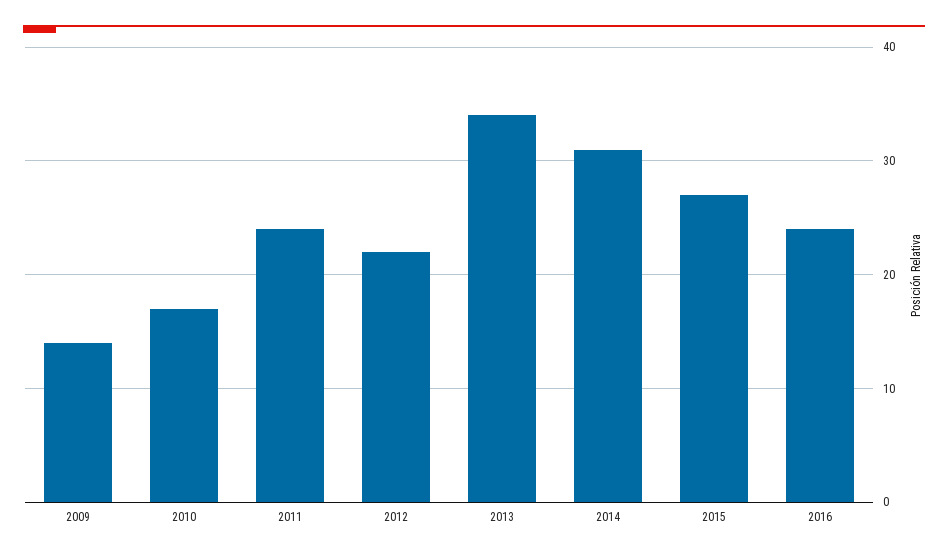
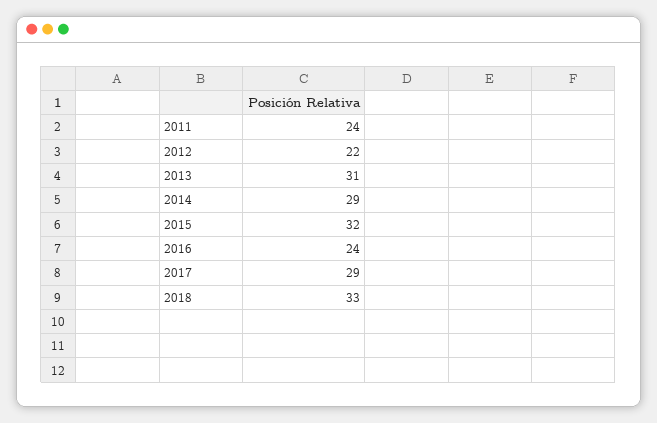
2009: 14 -> none
2010: 17 -> none
2013: 34 -> 31
2014: 31 -> 29
2015: 27 -> 32
2017: none -> 29
2018: none -> 33

